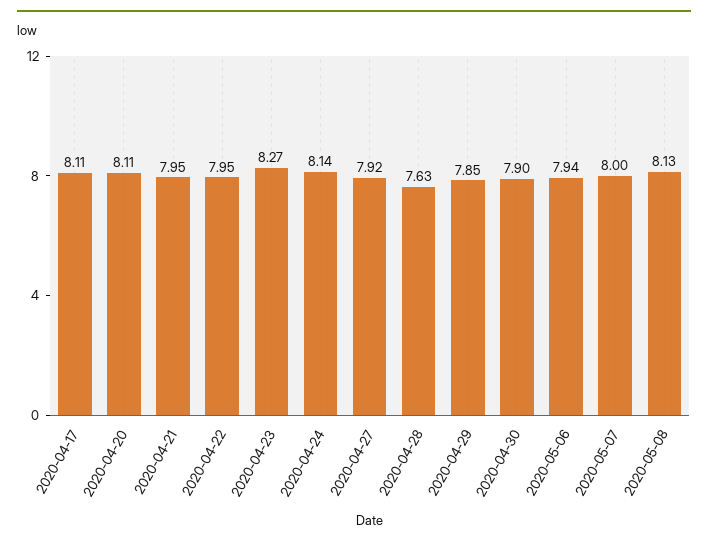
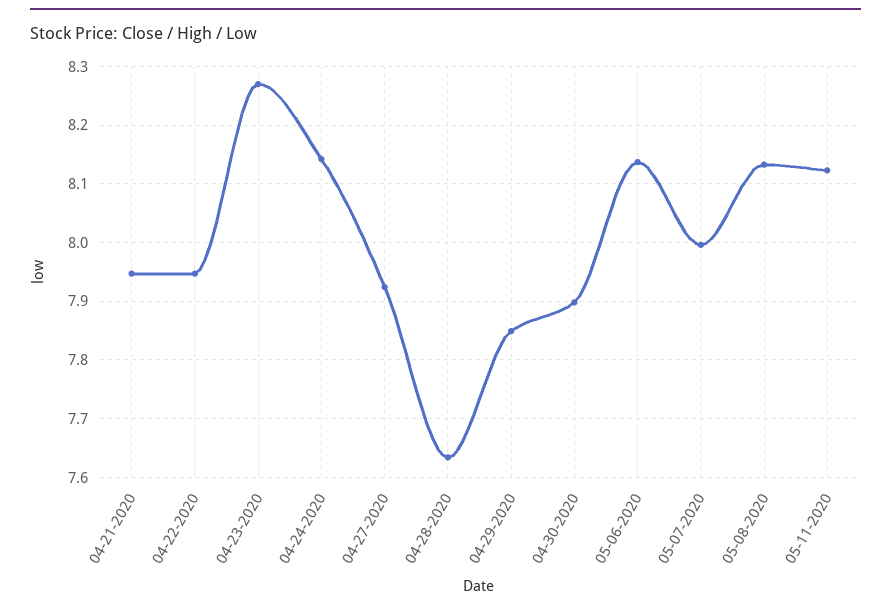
2020-04-17: 8.11 -> none
2020-04-20: 8.11 -> none
2020-05-06: 7.94 -> 8.14
05-11-2020: none -> 8.12

